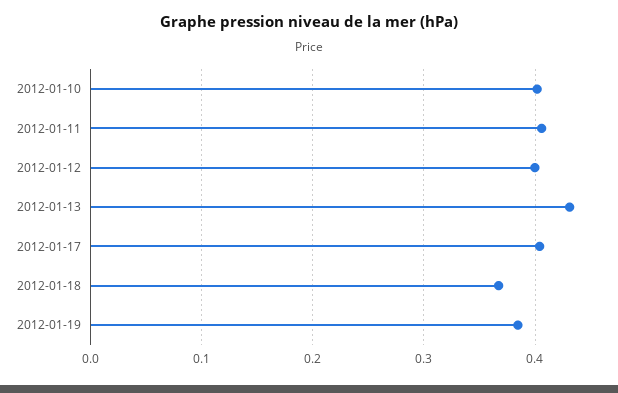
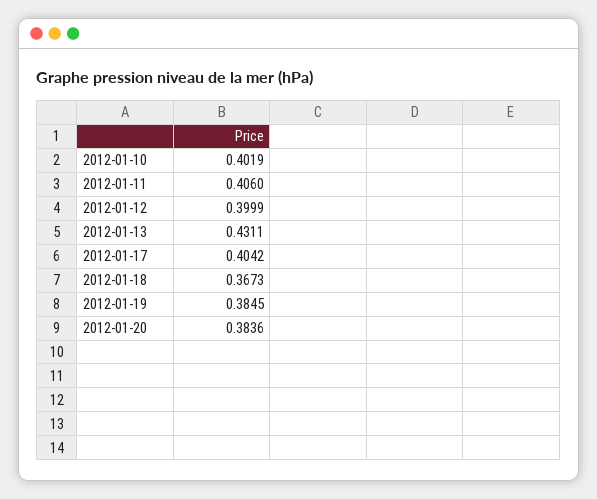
2012-01-20: none -> 0.3836

